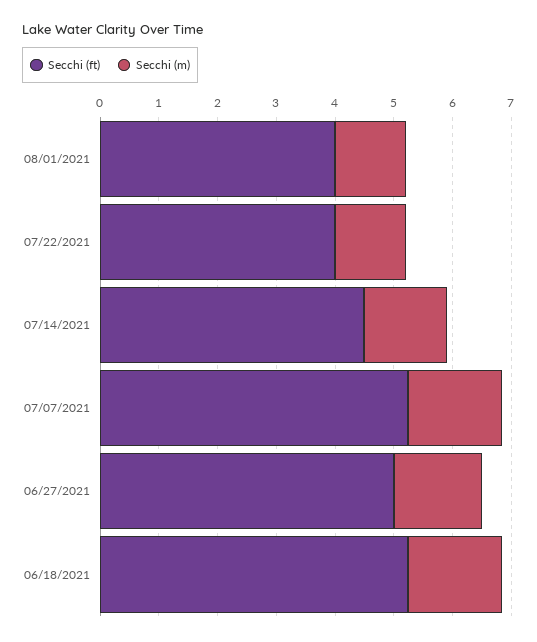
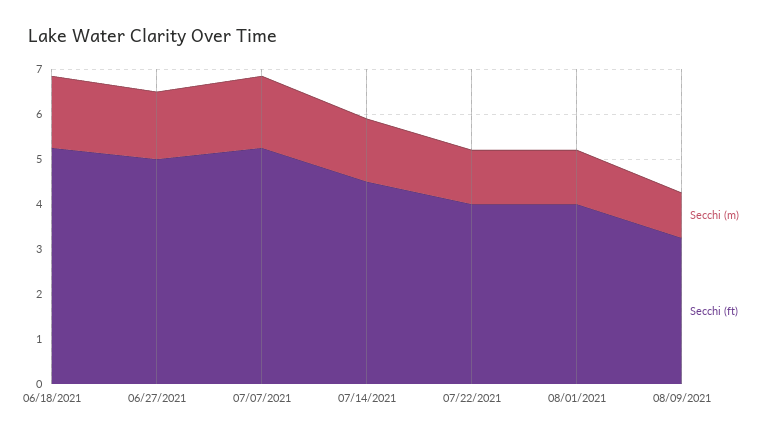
Secchi (m), 08/09/2021: none -> 1
Secchi (ft), 08/09/2021: none -> 3.2

